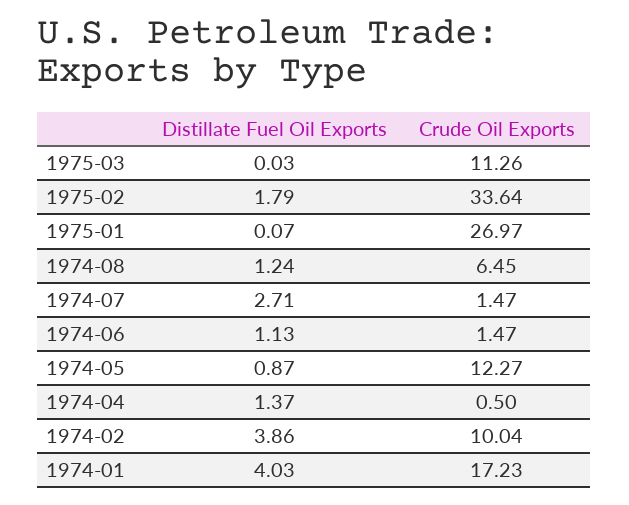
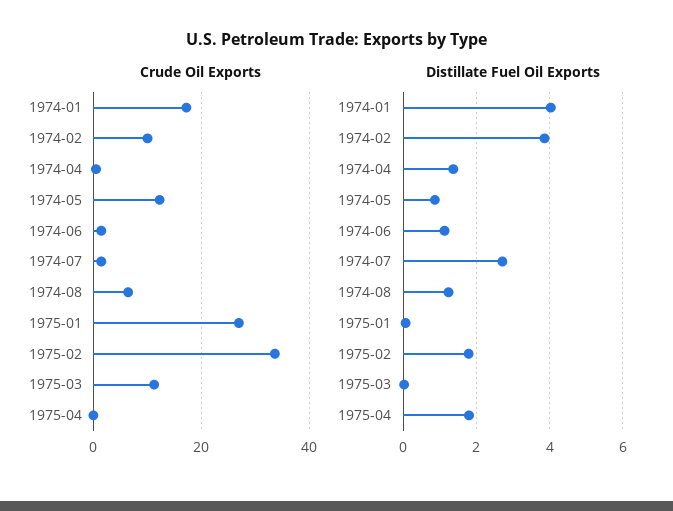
Crude Oil Exports, 1975-04: none -> 0
Distillate Fuel Oil Exports, 1975-04: none -> 1.8

